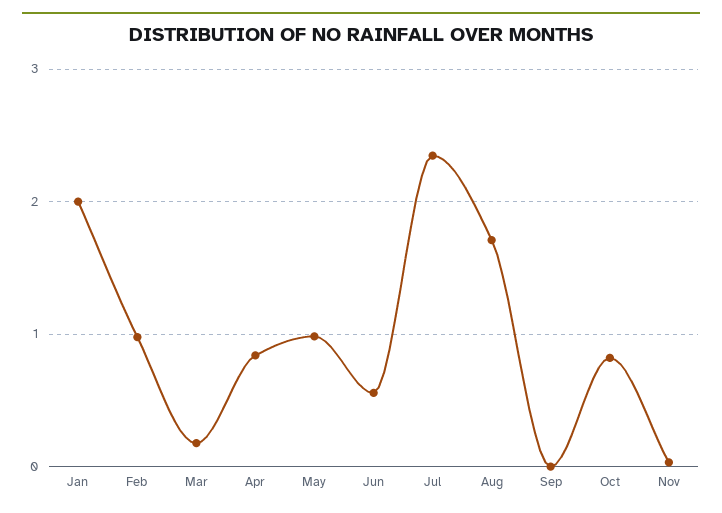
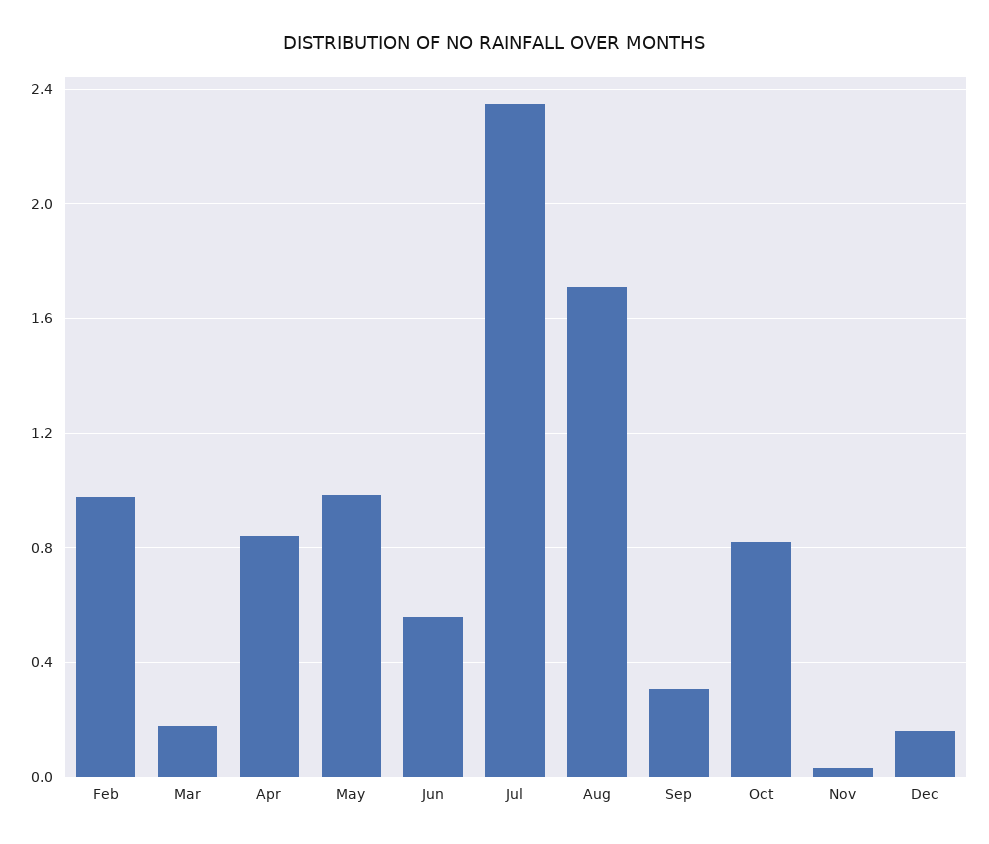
Jan: 2 -> none
Sep: 0 -> 0.3
Dec: none -> 0.15

